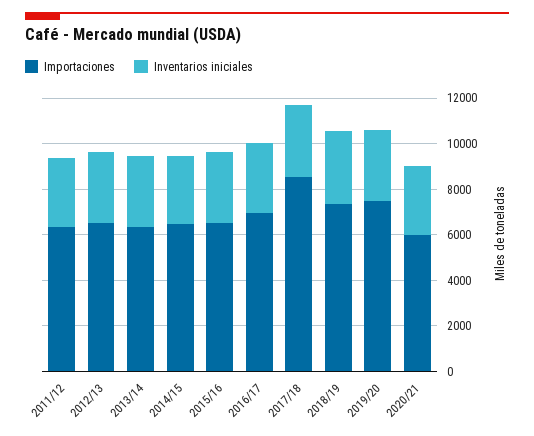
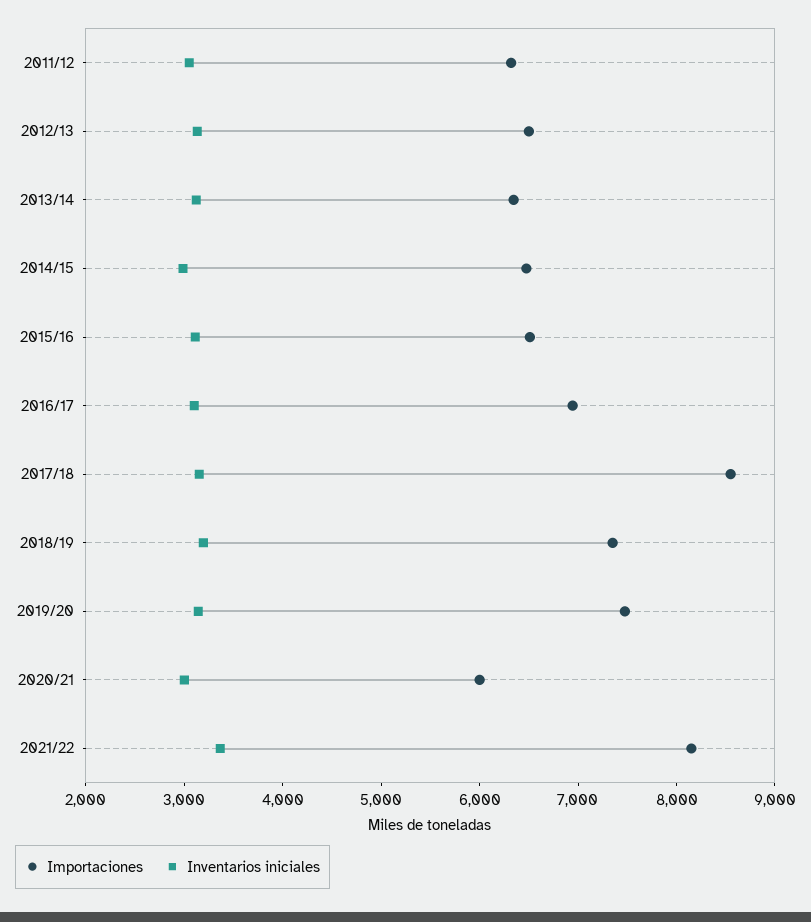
Importaciones, 2021/22: none -> 8200
Inventarios iniciales, 2021/22: none -> 3400

